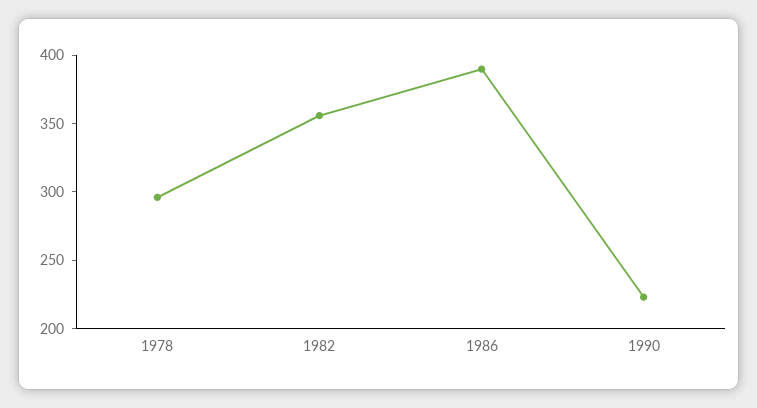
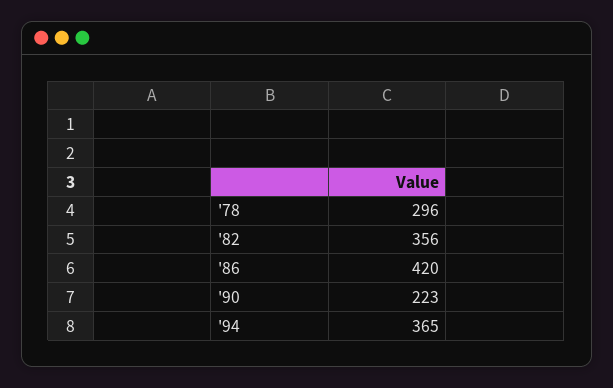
1986: 390 -> 420
'94: none -> 365

